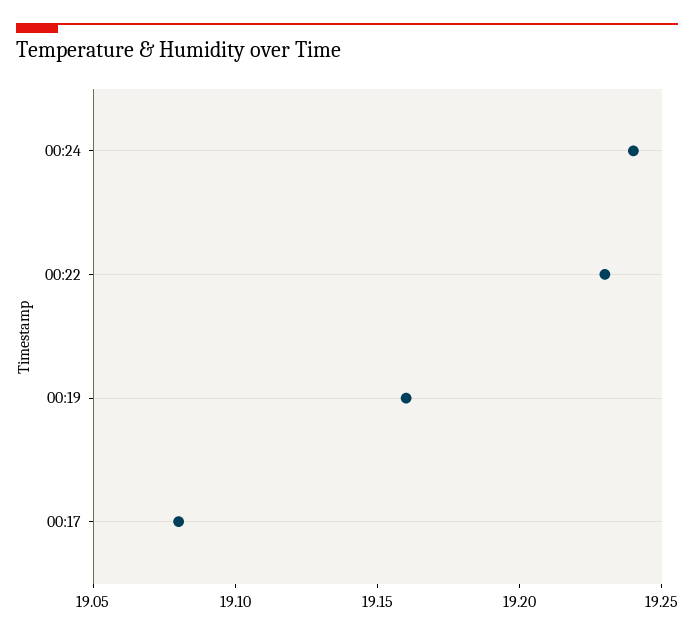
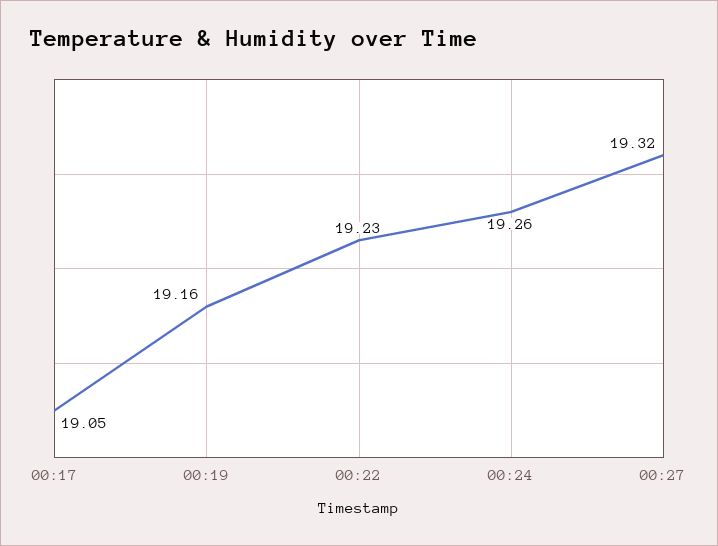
00:24: 19.24 -> 19.26
00:17: 19.08 -> 19.05
00:27: none -> 19.32

